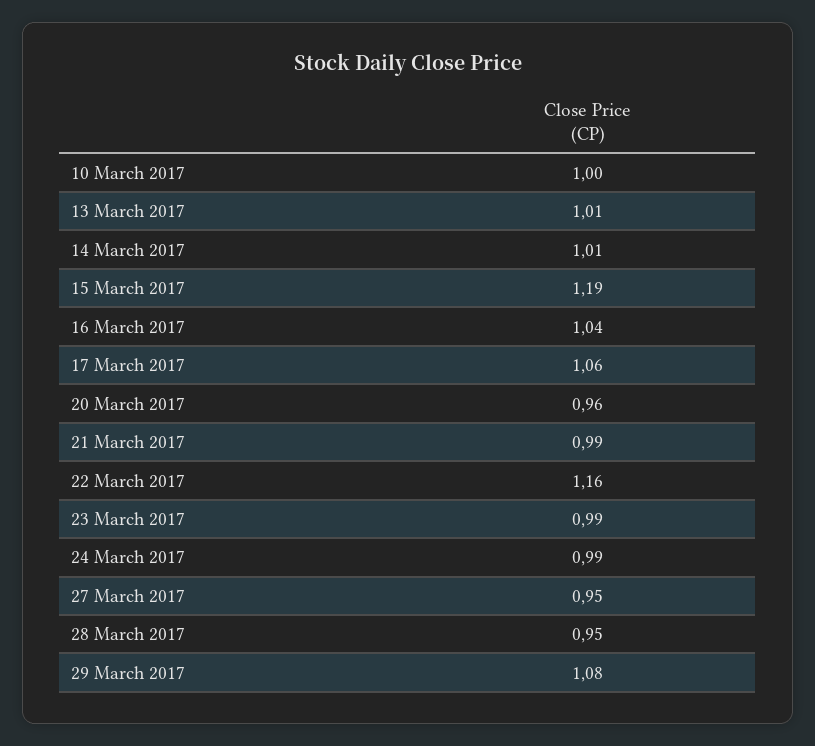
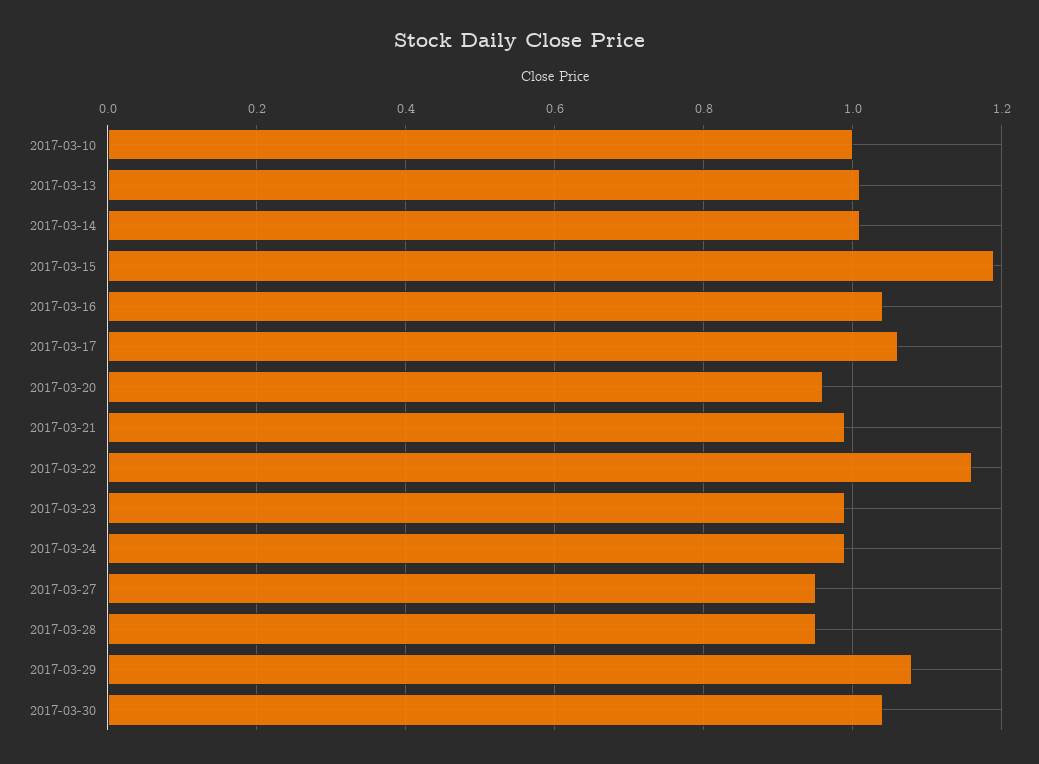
2017-03-30: none -> 1.05

